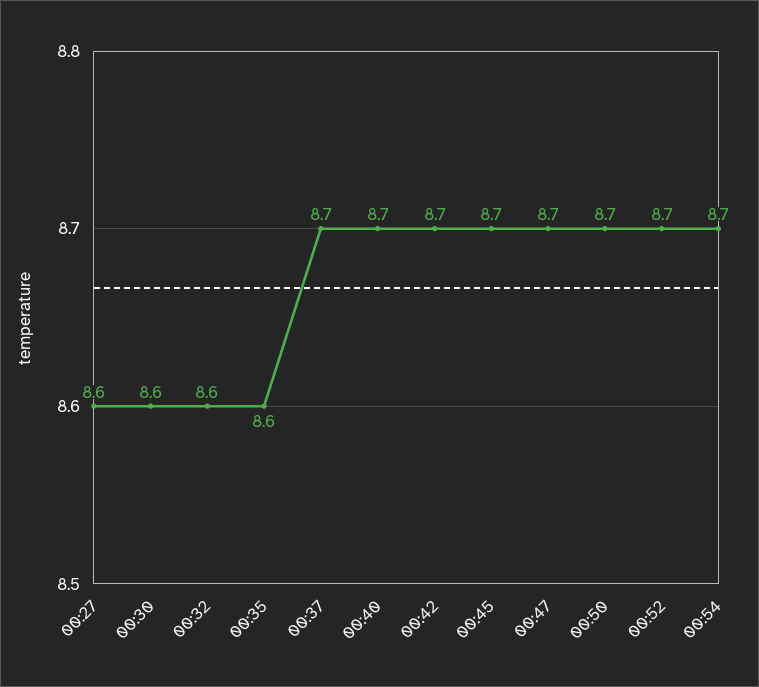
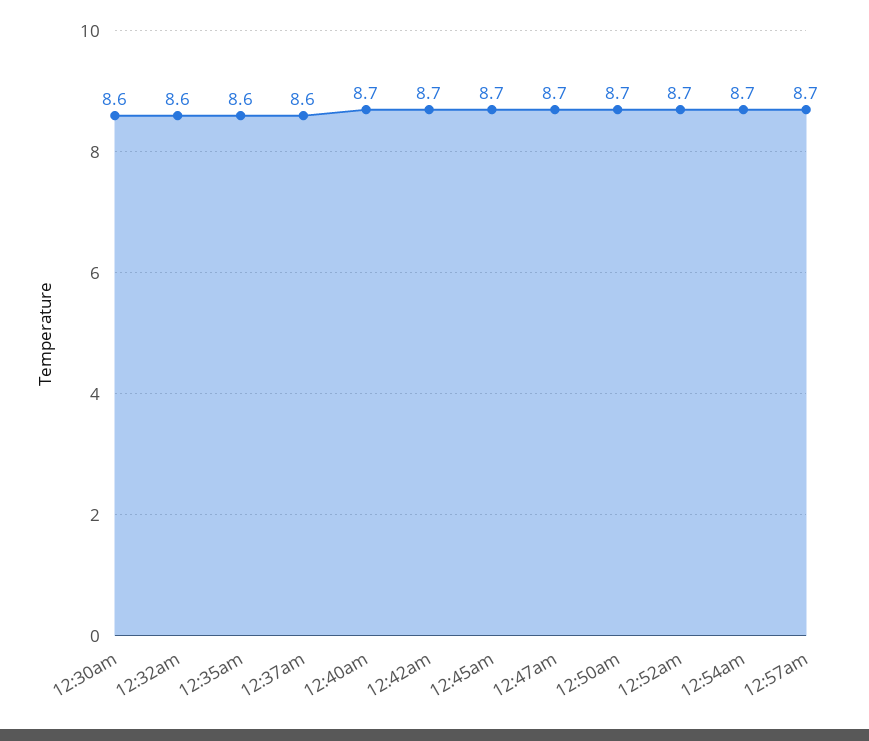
00:27: 8.6 -> none
00:37: 8.7 -> 8.6
12:57am: none -> 8.7

